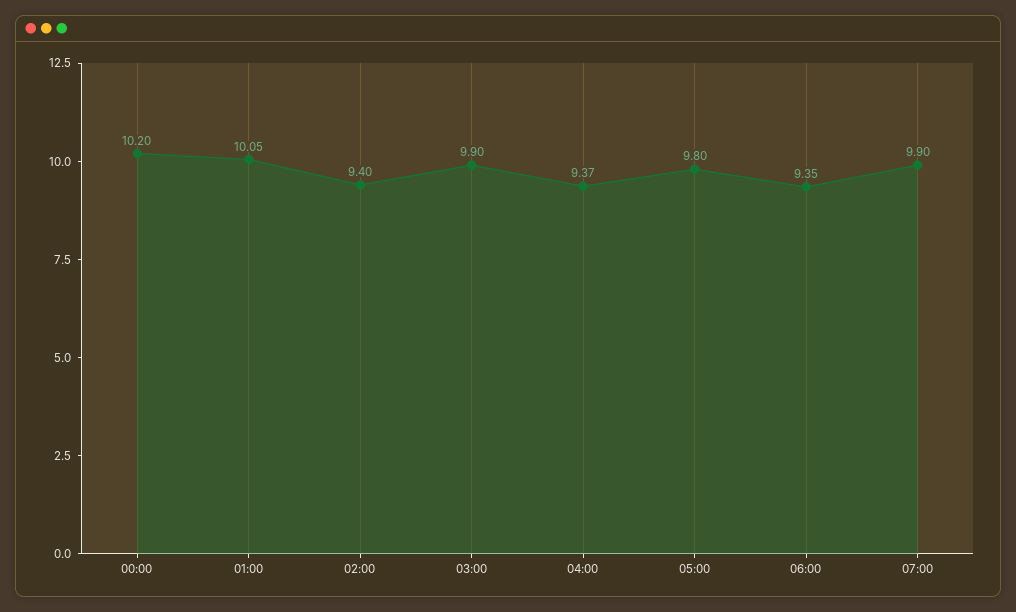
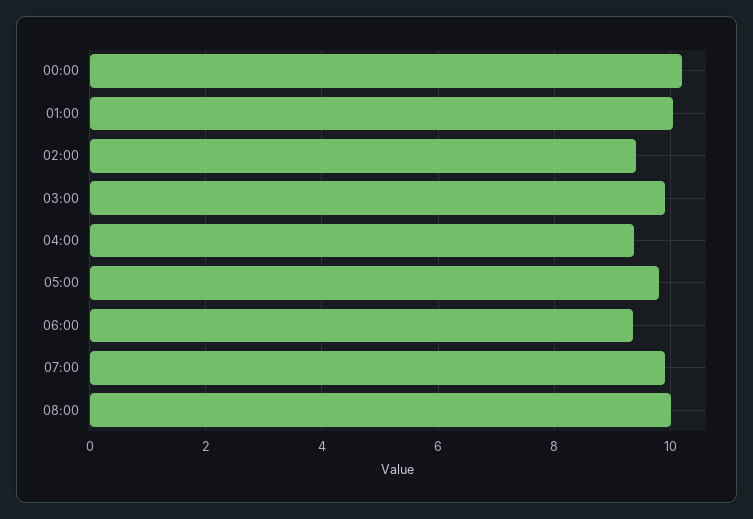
08:00: none -> 10

